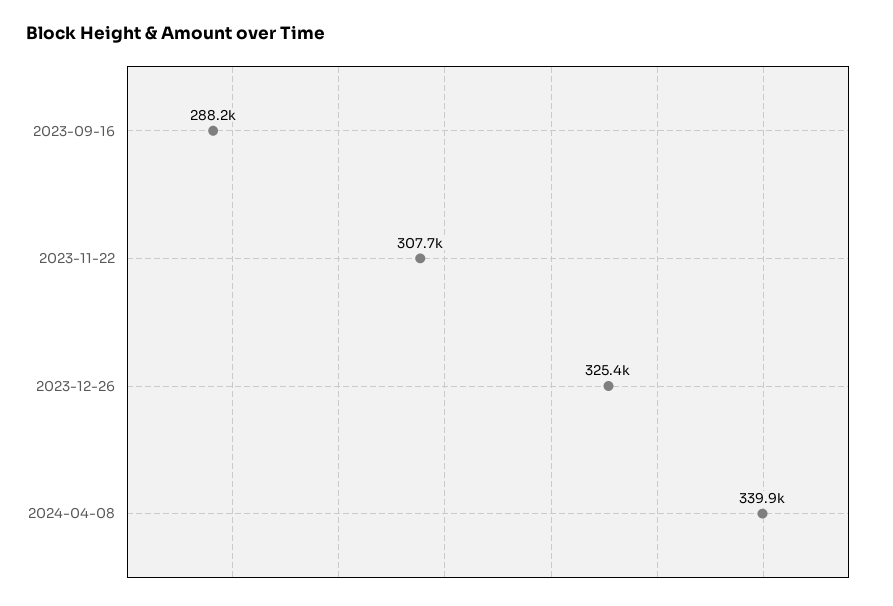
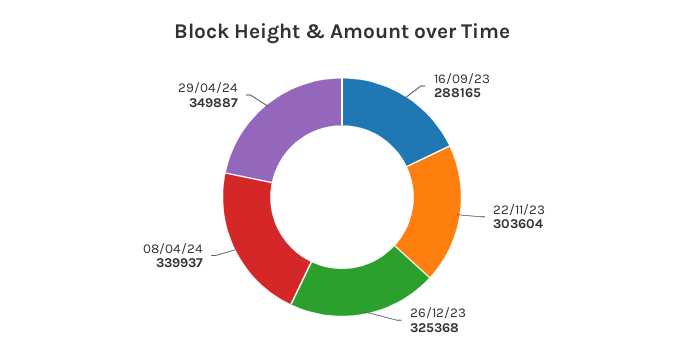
2023-11-22: 307700 -> 303604
29/04/24: none -> 349887

